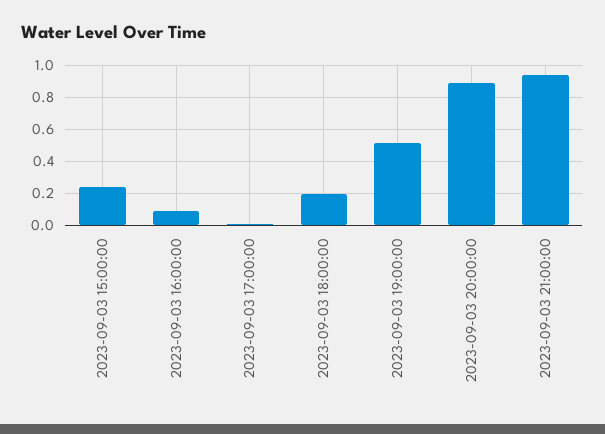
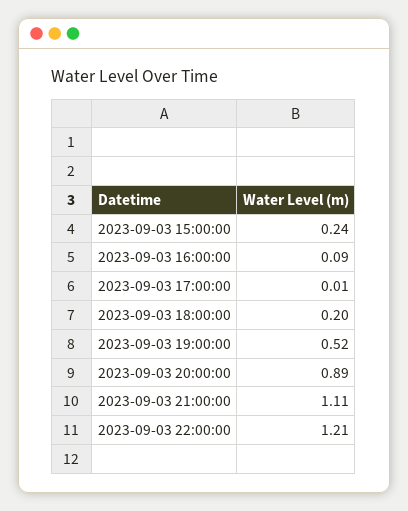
2023-09-03 21:00:00: 0.95 -> 1.11
2023-09-03 22:00:00: none -> 1.21

